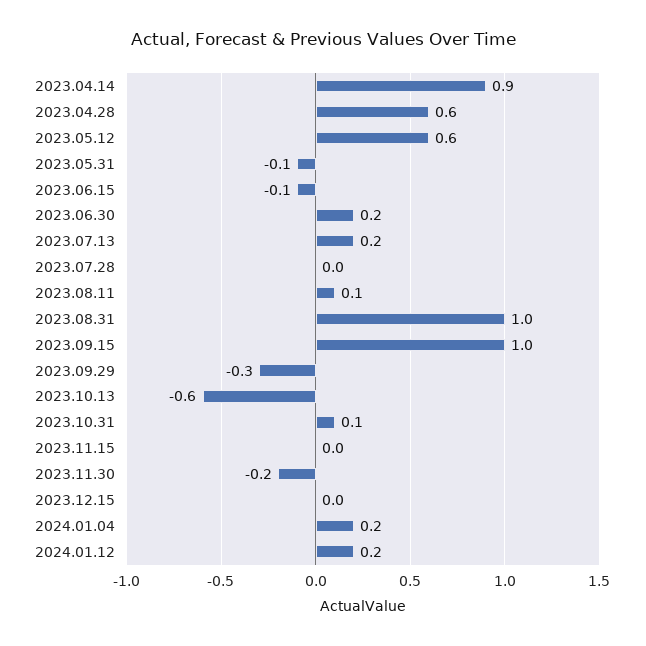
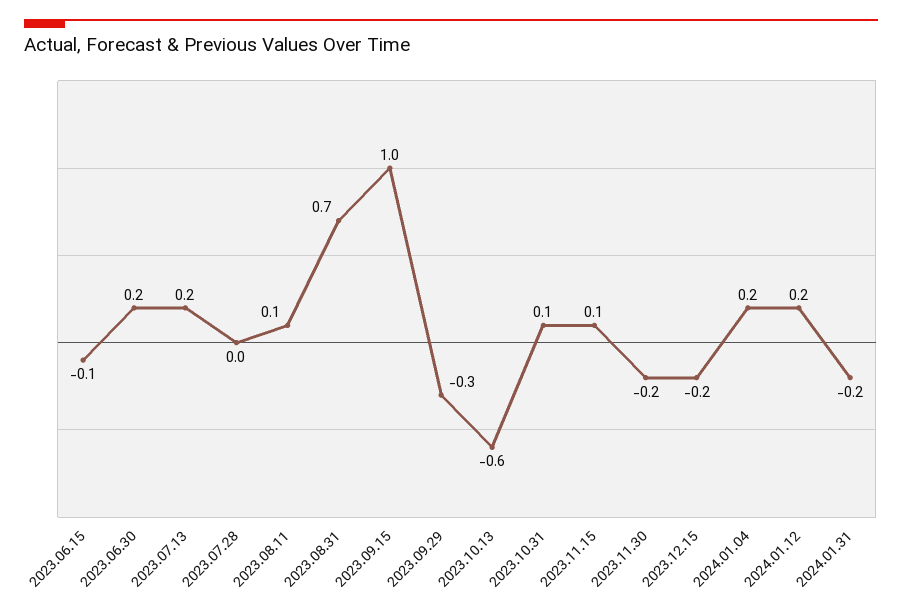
2023.04.14: 0.9 -> none
2023.04.28: 0.6 -> none
2023.05.12: 0.6 -> none
2023.05.31: -0.1 -> none
2023.08.31: 1 -> 0.7
2023.11.15: 0 -> 0.1
2023.12.15: 0 -> -0.2
2024.01.31: none -> -0.2

